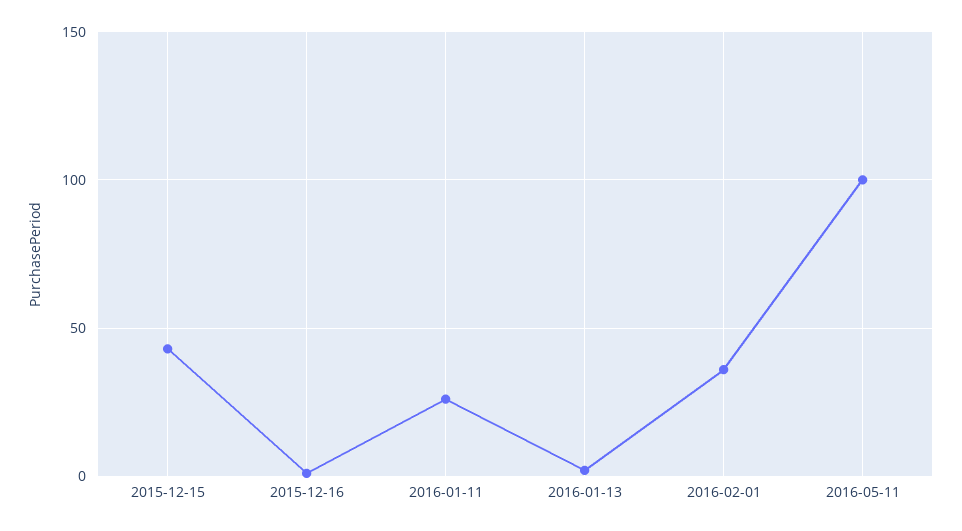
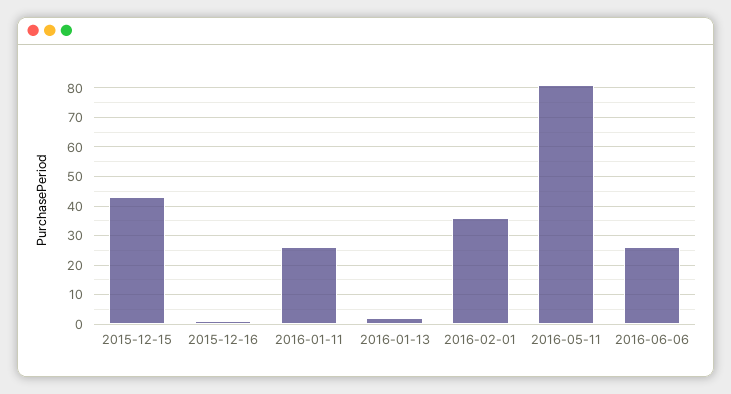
2016-05-11: 100 -> 80
2016-06-06: none -> 25

